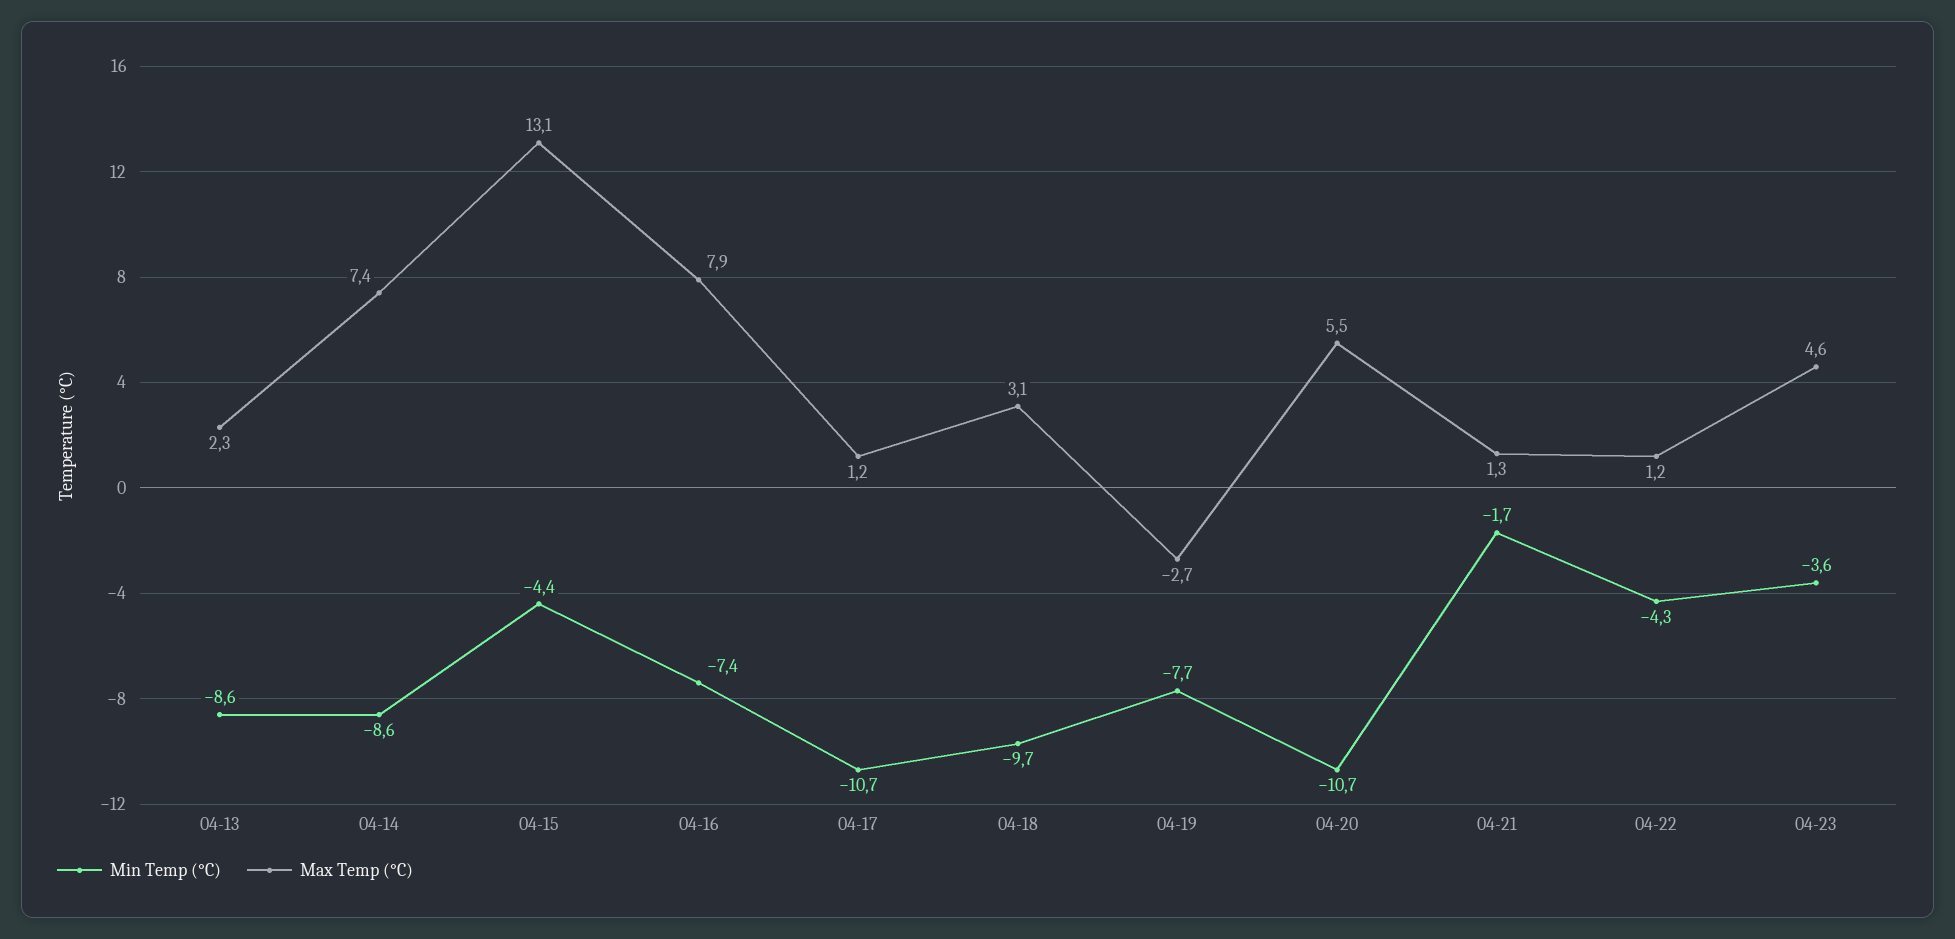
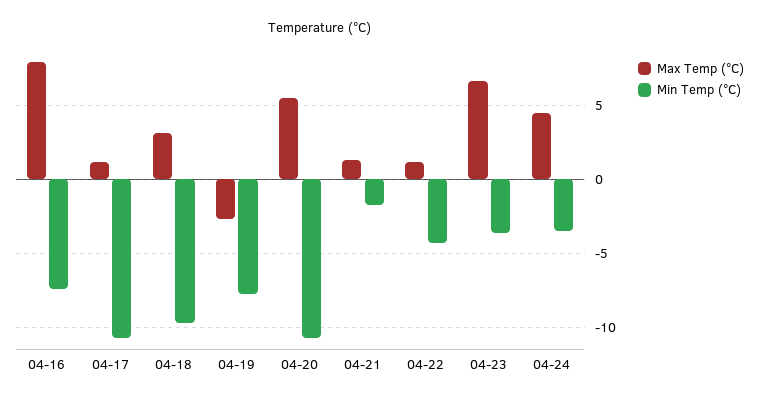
Min Temp (°C), 04-13: -8.6 -> none
Max Temp (°C), 04-13: 2.3 -> none
Min Temp (°C), 04-14: -8.6 -> none
Max Temp (°C), 04-14: 7.4 -> none
Min Temp (°C), 04-15: -4.4 -> none
Max Temp (°C), 04-15: 13.1 -> none
Max Temp (°C), 04-23: 4.6 -> 6.5
Max Temp (°C), 04-24: none -> 4.5
Min Temp (°C), 04-24: none -> -3.5

